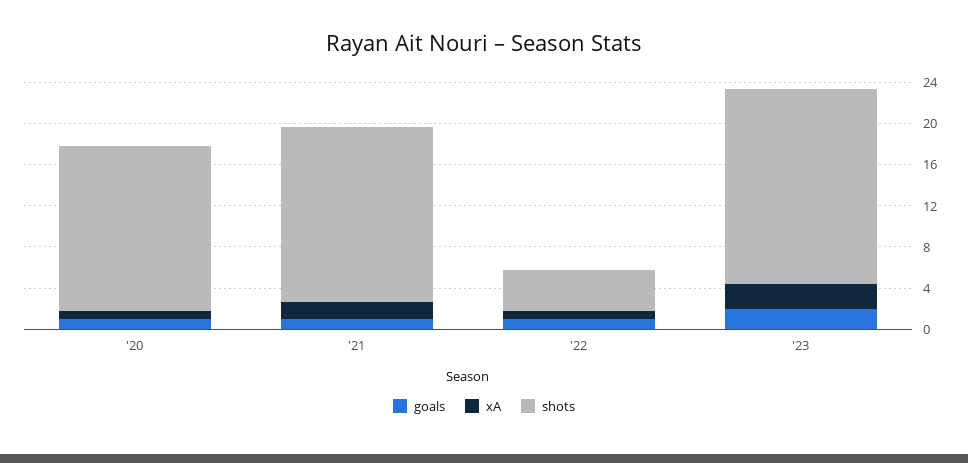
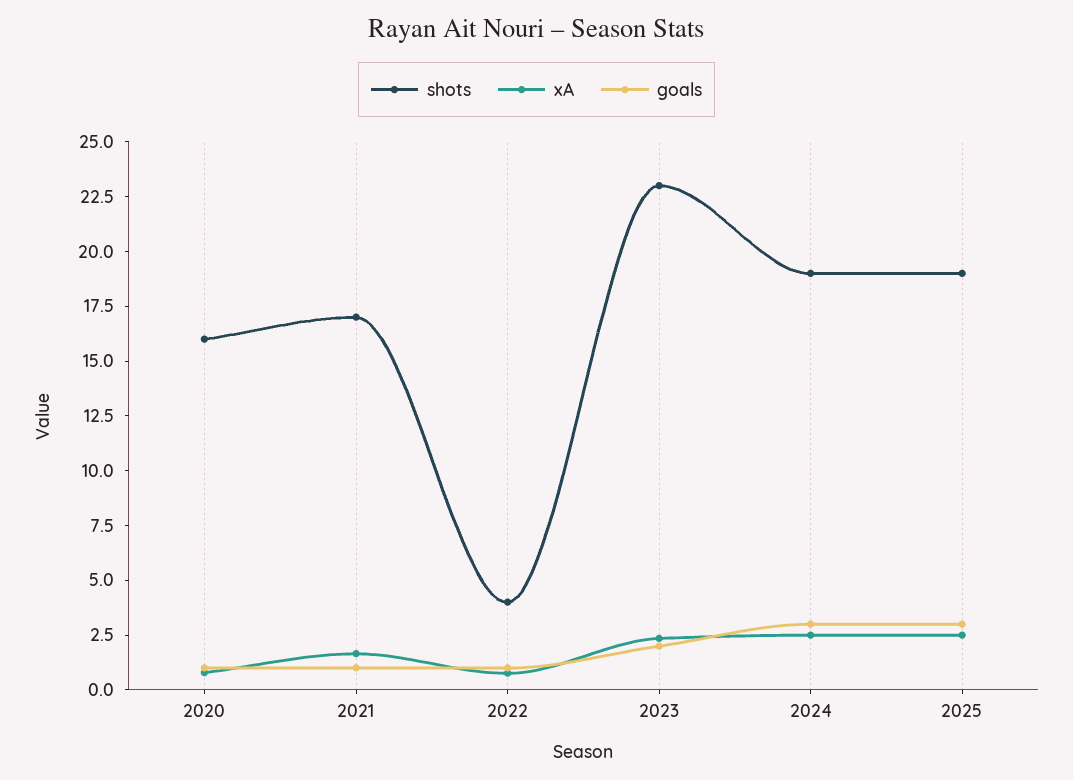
shots, '23: 19 -> 23
shots, 2024: none -> 19
xA, 2024: none -> 2.5
goals, 2024: none -> 3
shots, 2025: none -> 19
xA, 2025: none -> 2.5
goals, 2025: none -> 3

